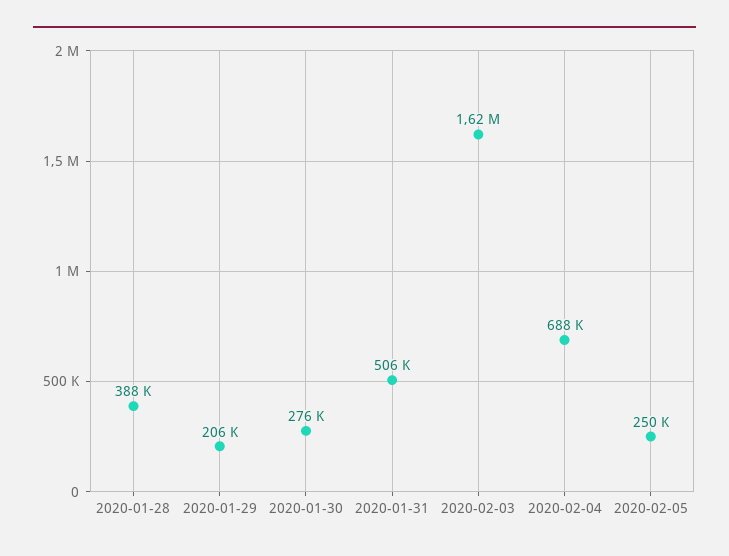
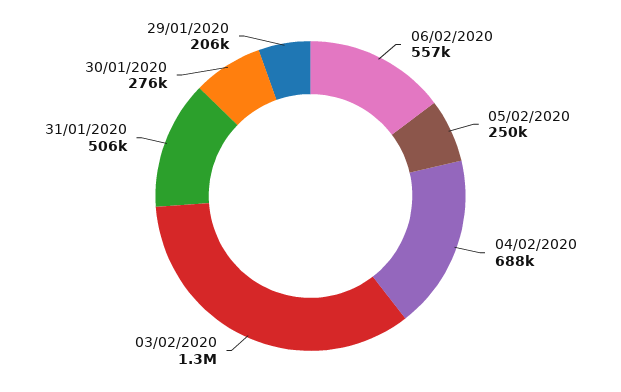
2020-01-28: 388000 -> none
2020-02-03: 1620000 -> 1300000
06/02/2020: none -> 557000

